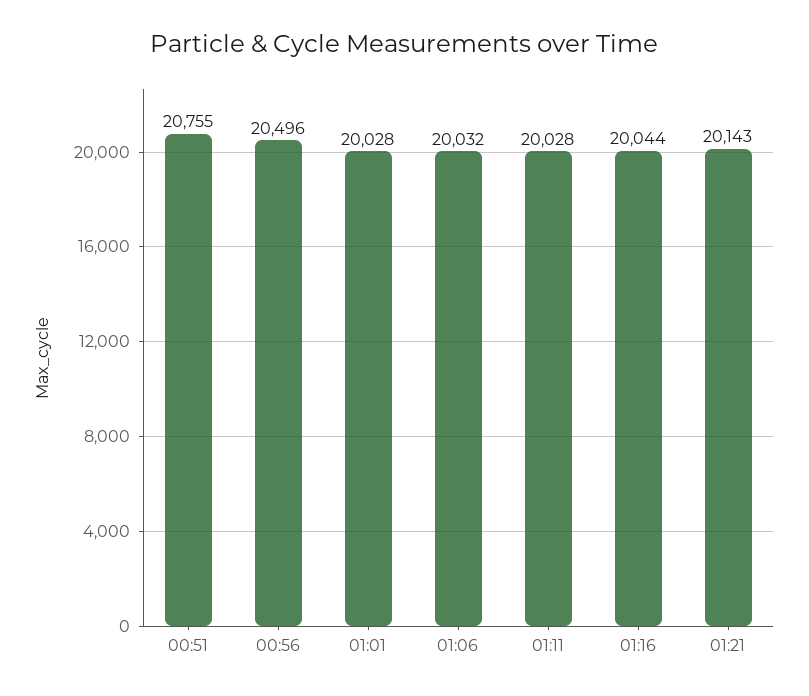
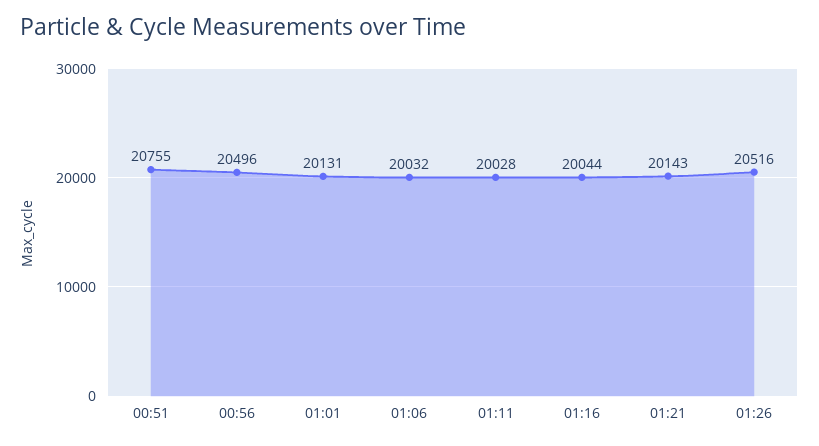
01:01: 20028 -> 20131
01:26: none -> 20516

